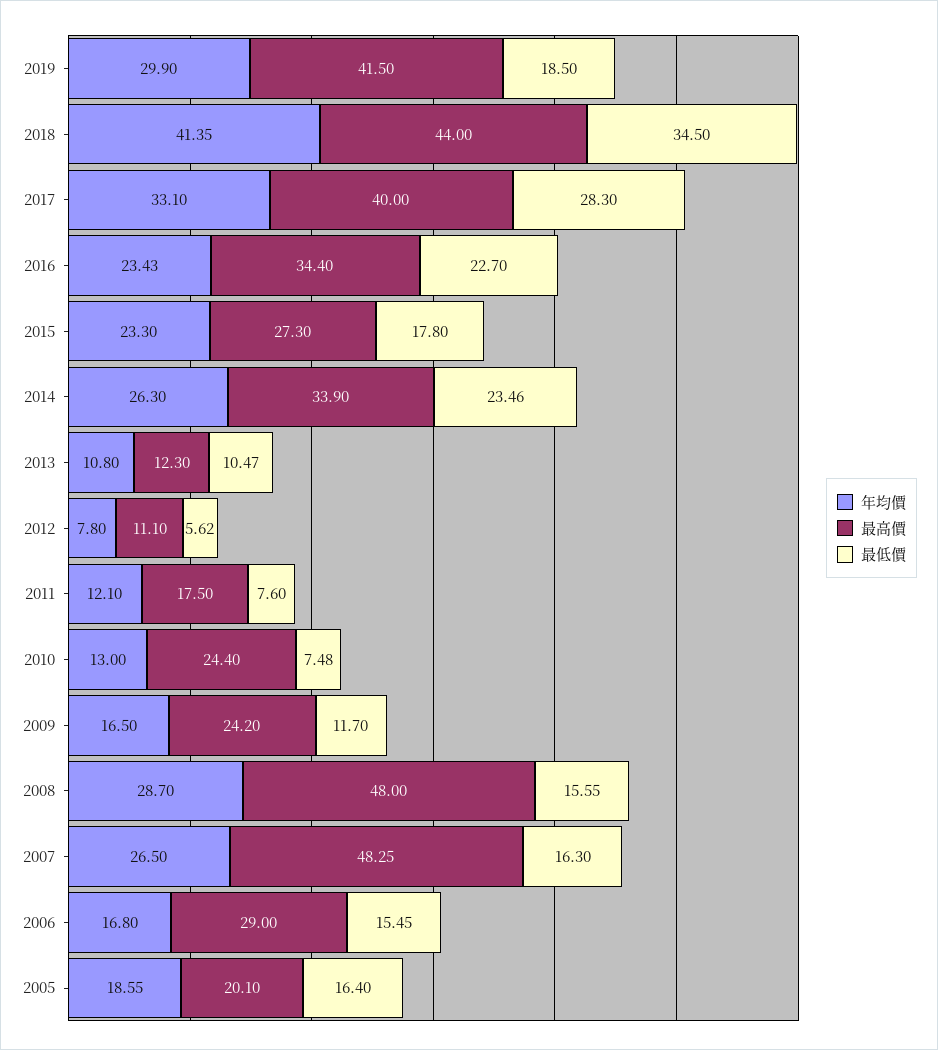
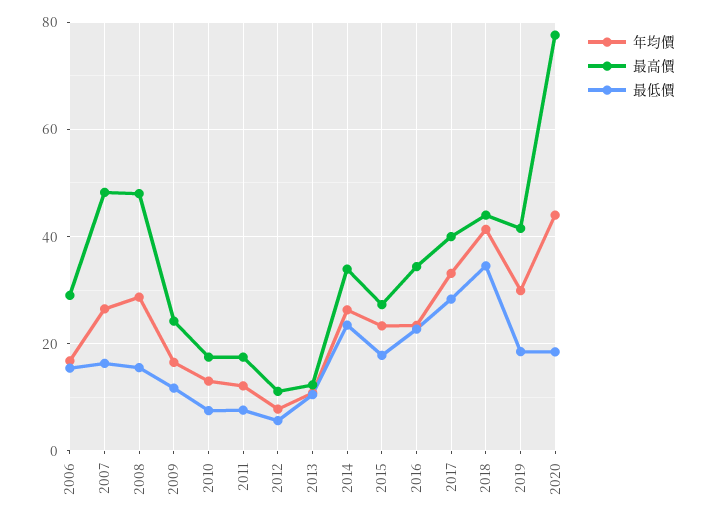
最高價, 2010: 24.4 -> 18
年均價, 2005: 18.55 -> none
最高價, 2005: 20.1 -> none
最低價, 2005: 16.4 -> none
年均價, 2020: none -> 44
最高價, 2020: none -> 78
最低價, 2020: none -> 18

